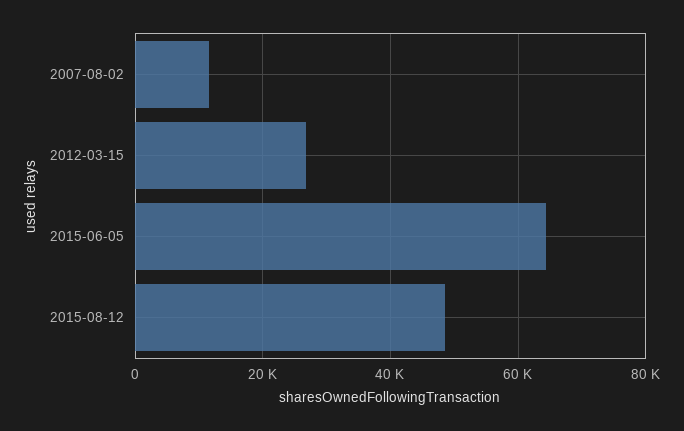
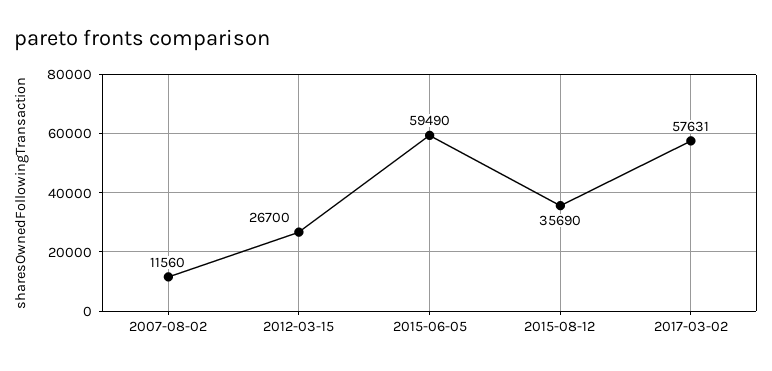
2015-06-05: 64000 -> 59490
2015-08-12: 48000 -> 35690
2017-03-02: none -> 57631

